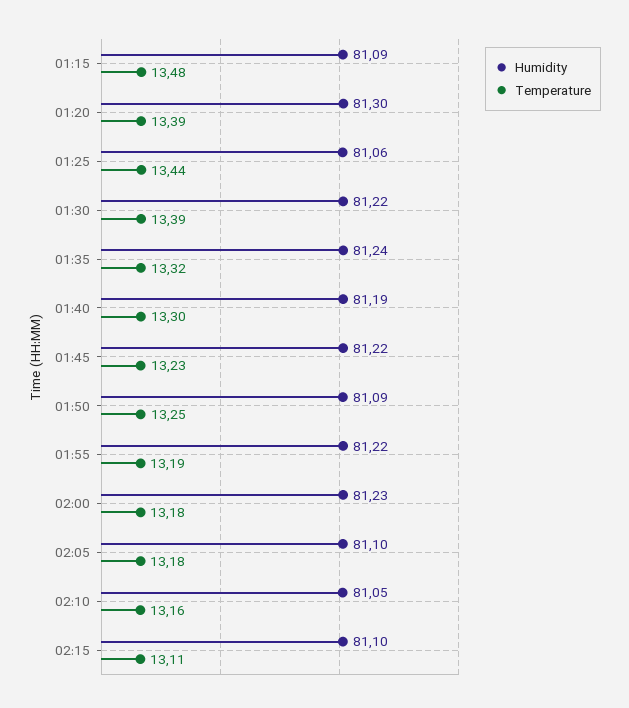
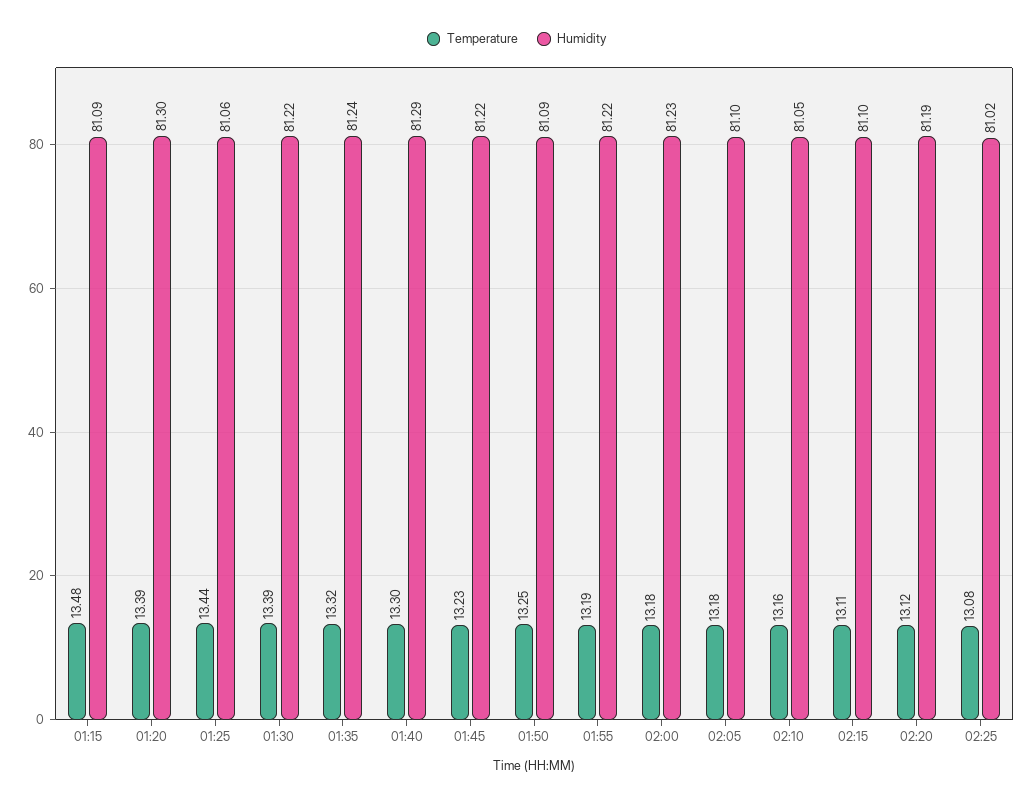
Humidity, 01:40: 81.19 -> 81.29
Temperature, 02:20: none -> 13.12
Humidity, 02:20: none -> 81.19
Temperature, 02:25: none -> 13.08
Humidity, 02:25: none -> 81.02

